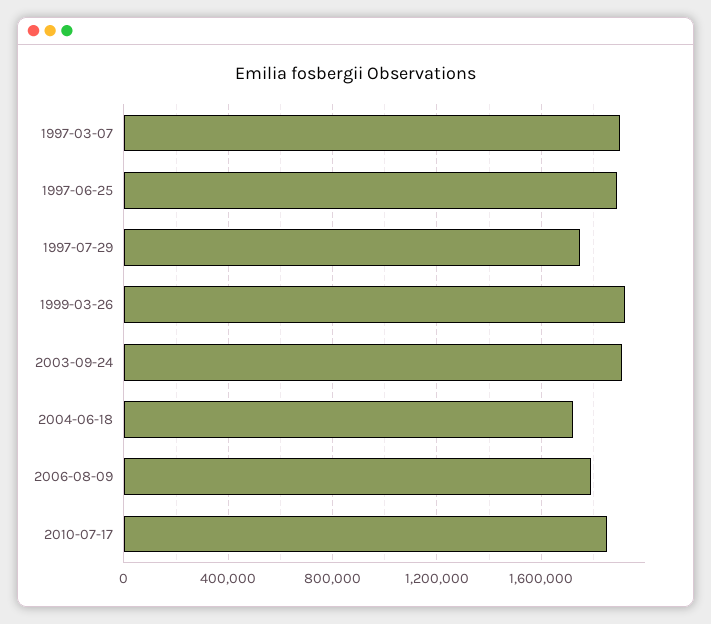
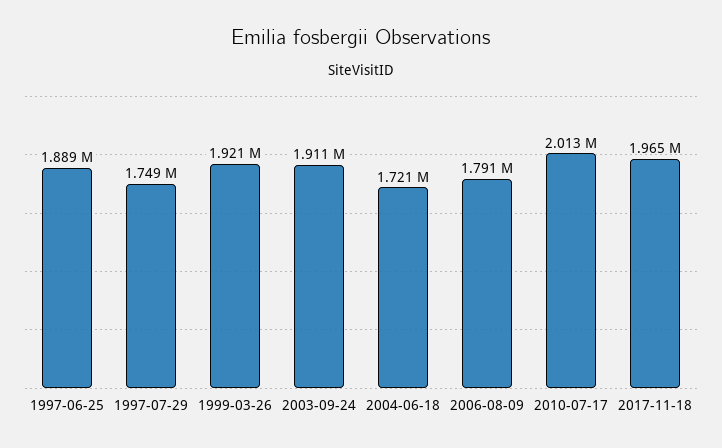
1997-03-07: 1900000 -> none
2010-07-17: 1850000 -> 2013000
2017-11-18: none -> 1965000

